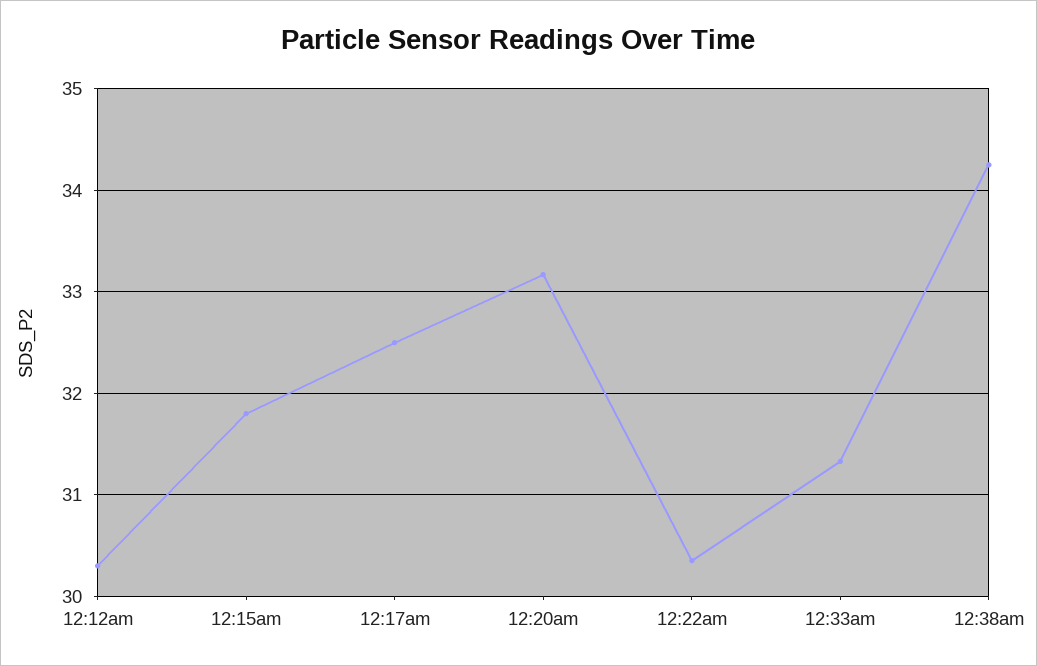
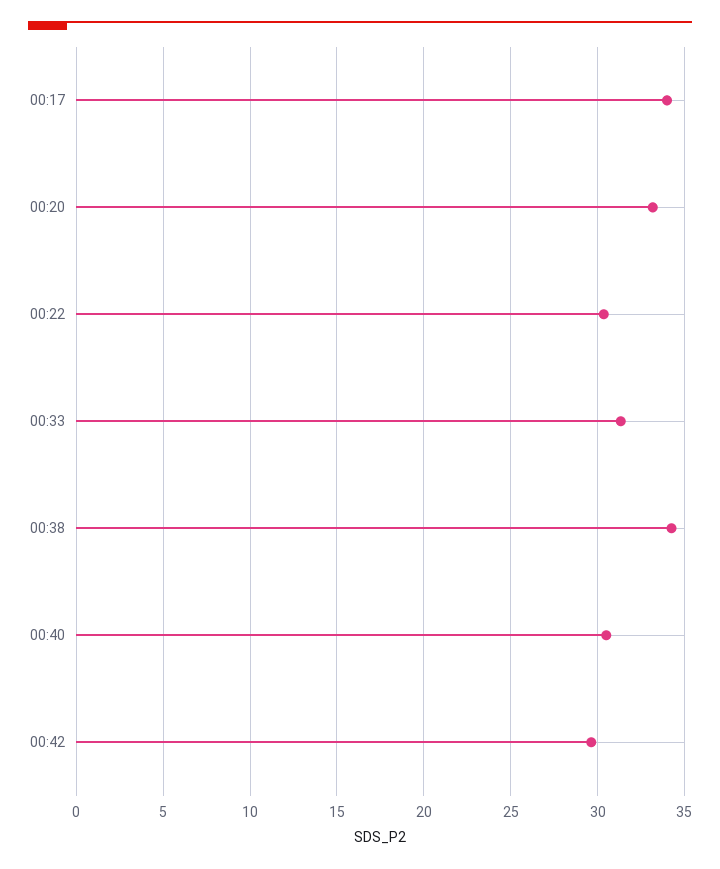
12:12am: 30.3 -> none
12:15am: 31.8 -> none
12:17am: 32.5 -> 34
00:40: none -> 30.5
00:42: none -> 29.5

